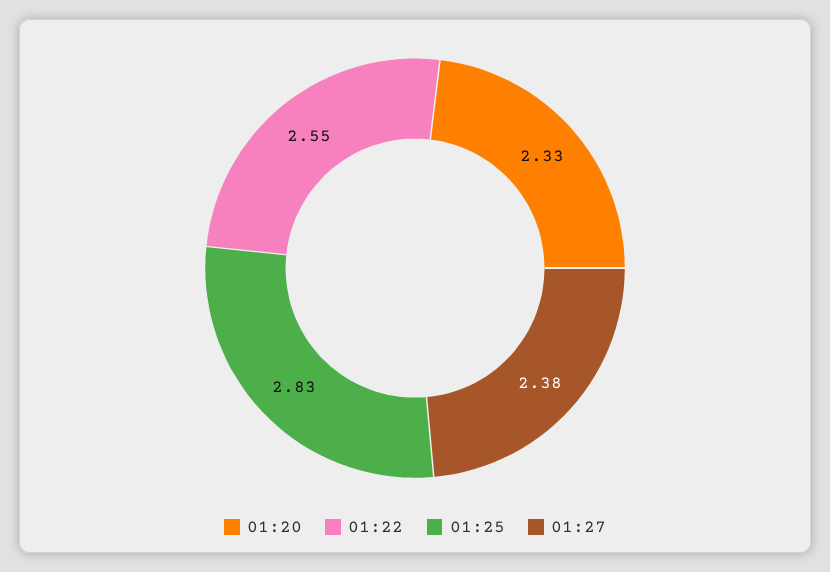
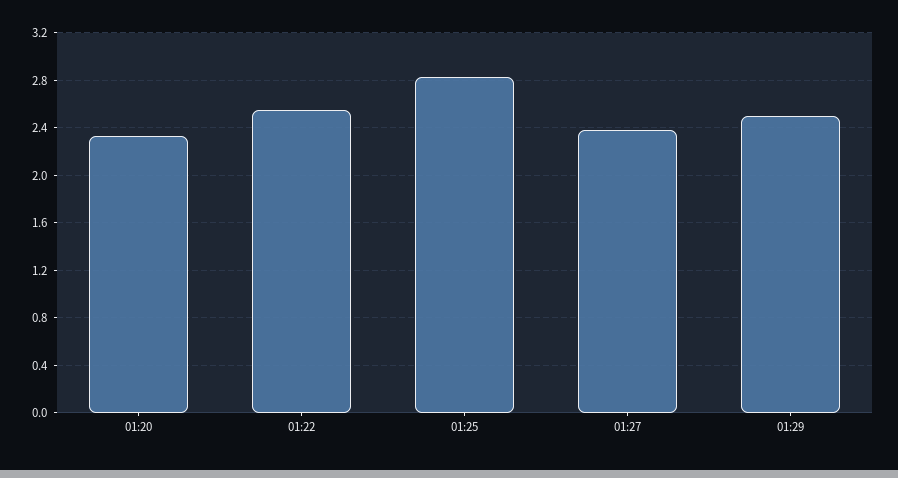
01:29: none -> 2.5

